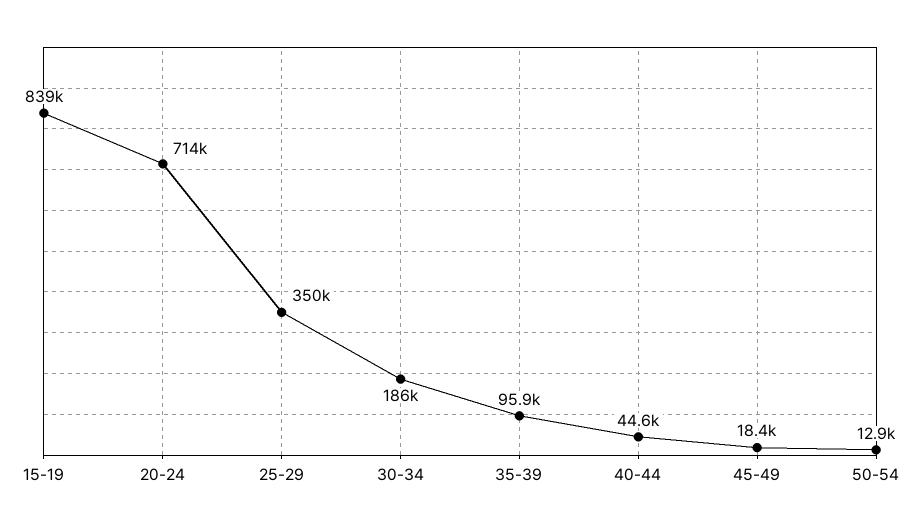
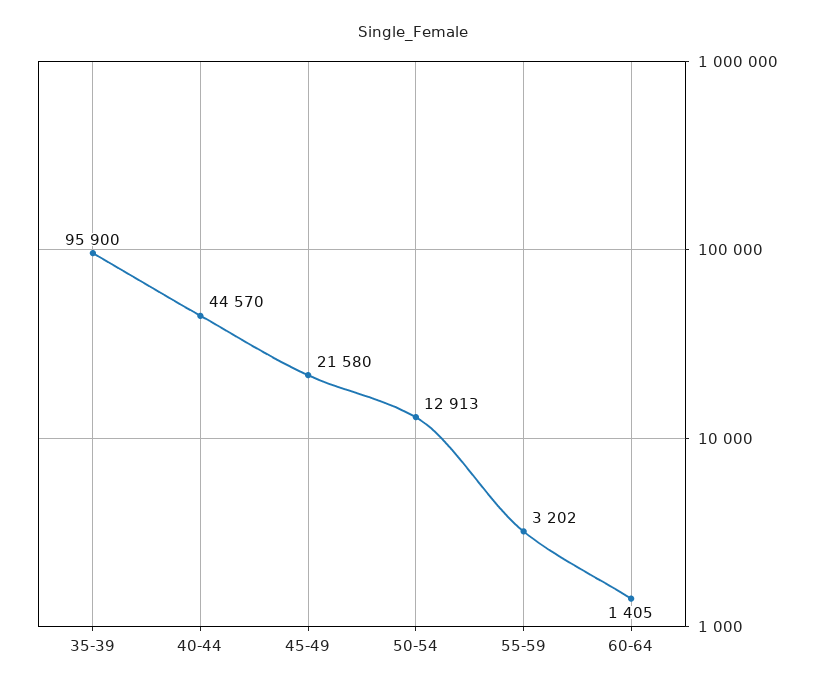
15-19: 839000 -> none
20-24: 714000 -> none
25-29: 350000 -> none
30-34: 186000 -> none
45-49: 18400 -> 21580
55-59: none -> 3202
60-64: none -> 1405

